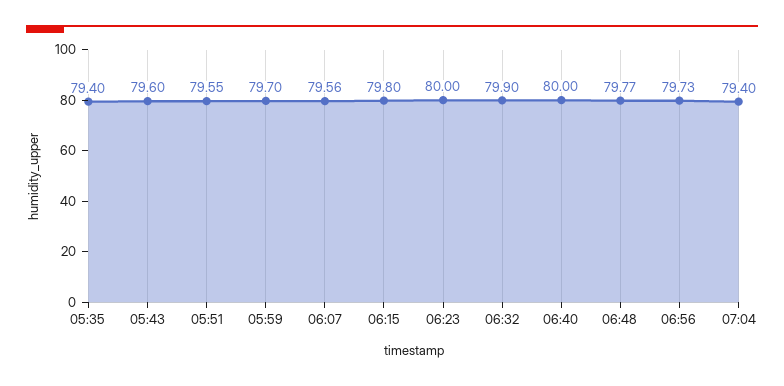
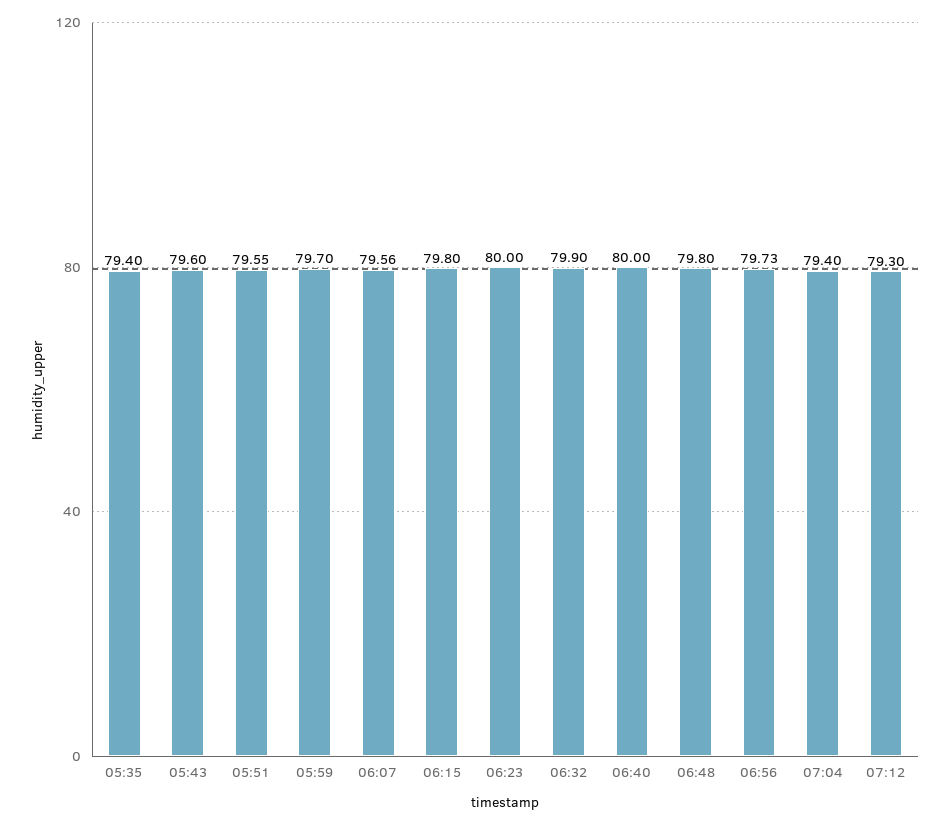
06:48: 79.77 -> 79.8
07:12: none -> 79.3

